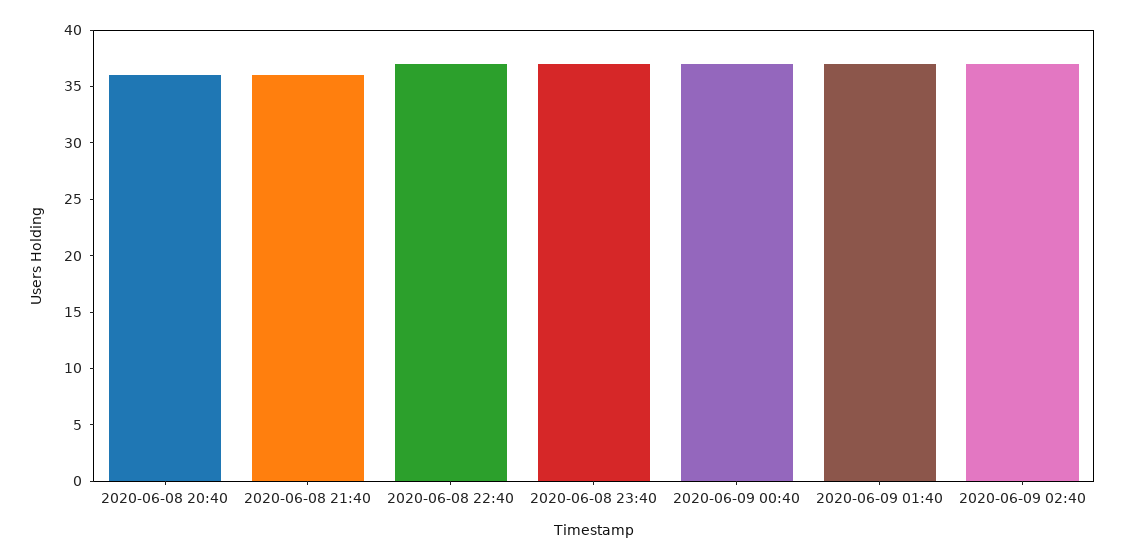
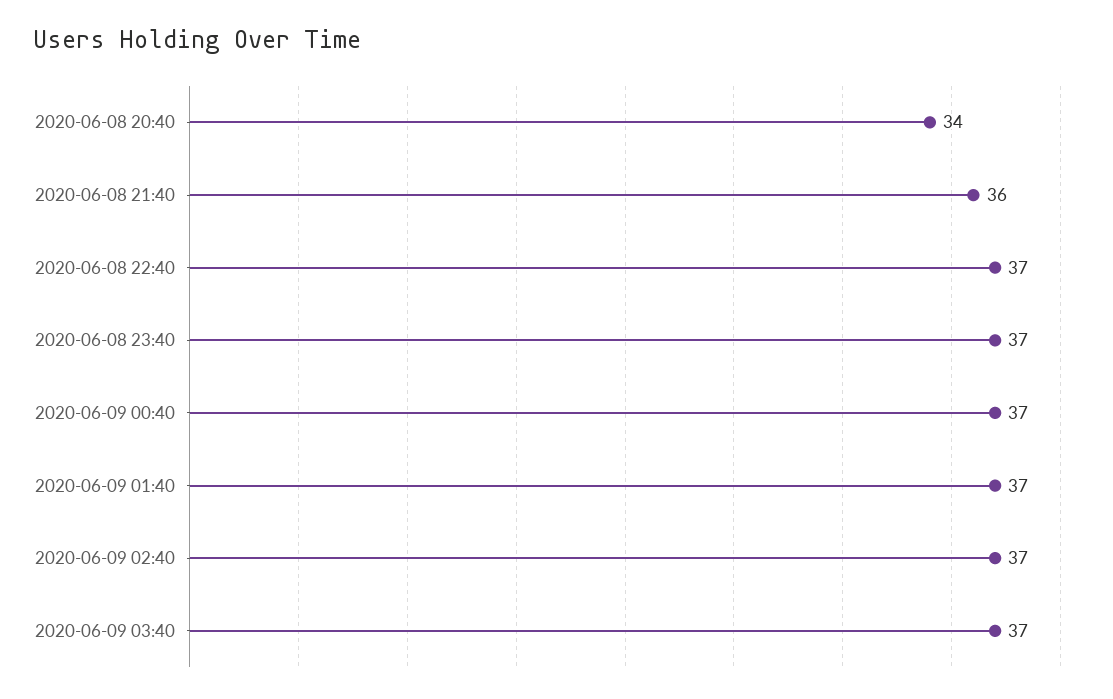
2020-06-08 20:40: 36 -> 34
2020-06-09 03:40: none -> 37

